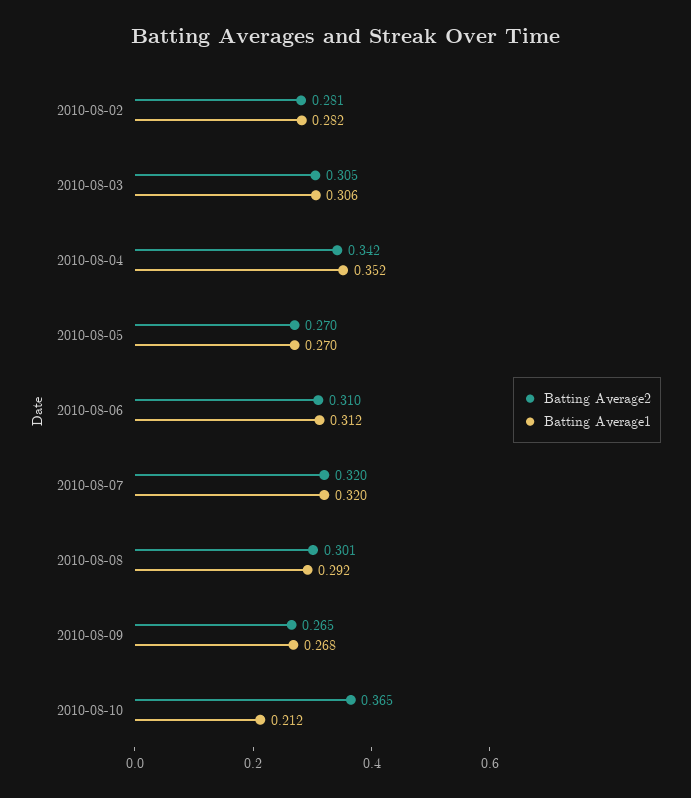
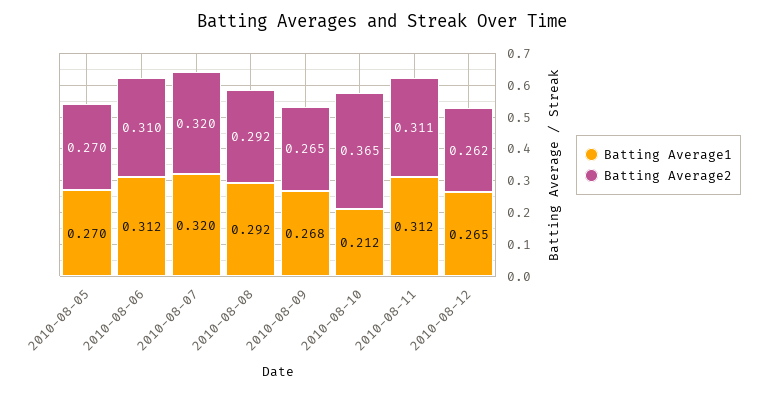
Batting Average2, 2010-08-02: 0.281 -> none
Batting Average1, 2010-08-02: 0.282 -> none
Batting Average2, 2010-08-03: 0.305 -> none
Batting Average1, 2010-08-03: 0.306 -> none
Batting Average2, 2010-08-04: 0.342 -> none
Batting Average1, 2010-08-04: 0.352 -> none
Batting Average2, 2010-08-08: 0.301 -> 0.292
Batting Average1, 2010-08-11: none -> 0.312
Batting Average2, 2010-08-11: none -> 0.311
Batting Average1, 2010-08-12: none -> 0.265
Batting Average2, 2010-08-12: none -> 0.262

